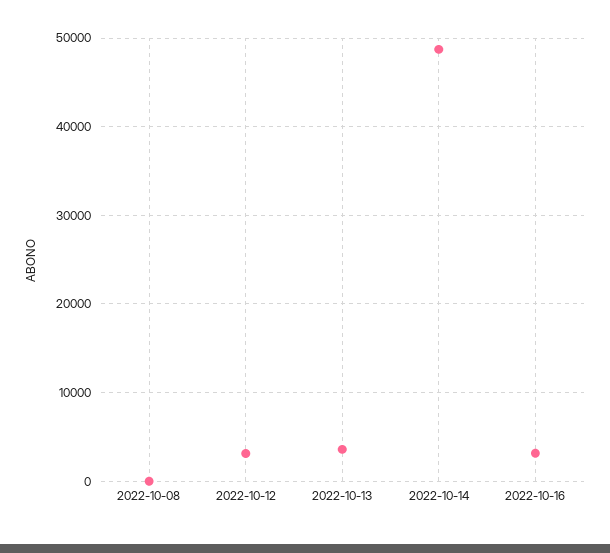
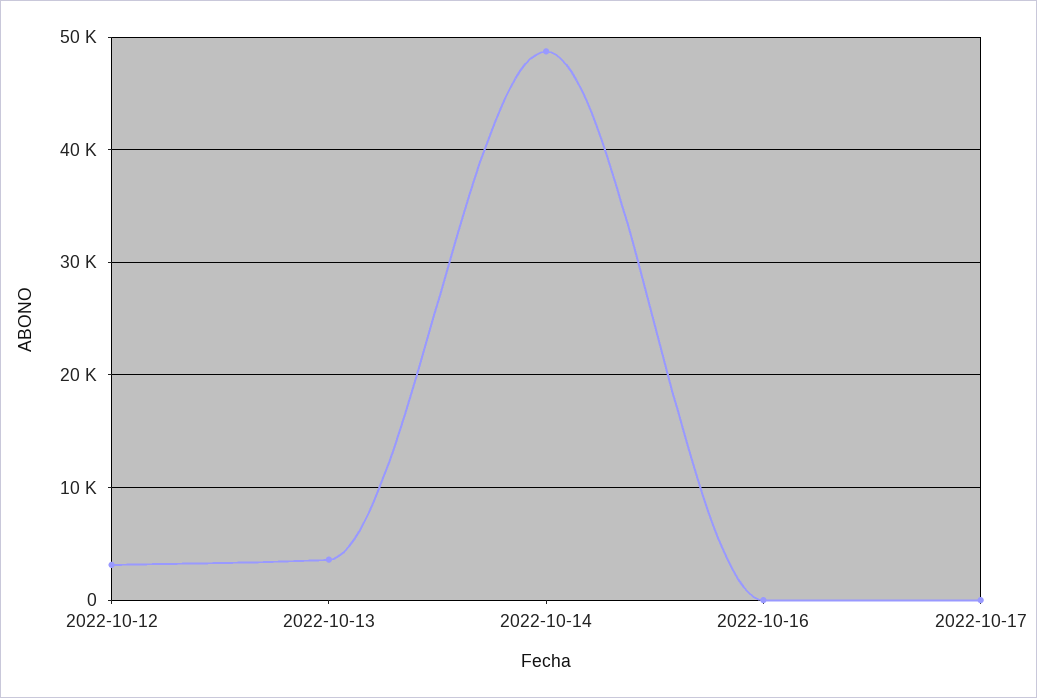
2022-10-08: 0 -> none
2022-10-16: 3000 -> 0
2022-10-17: none -> 0

